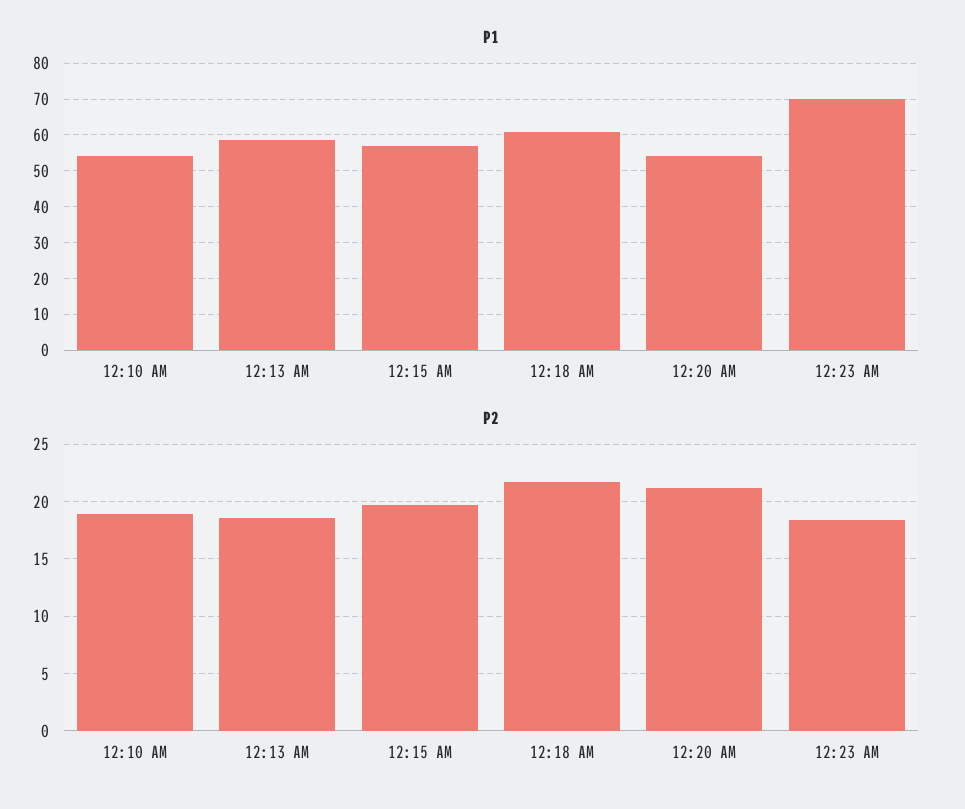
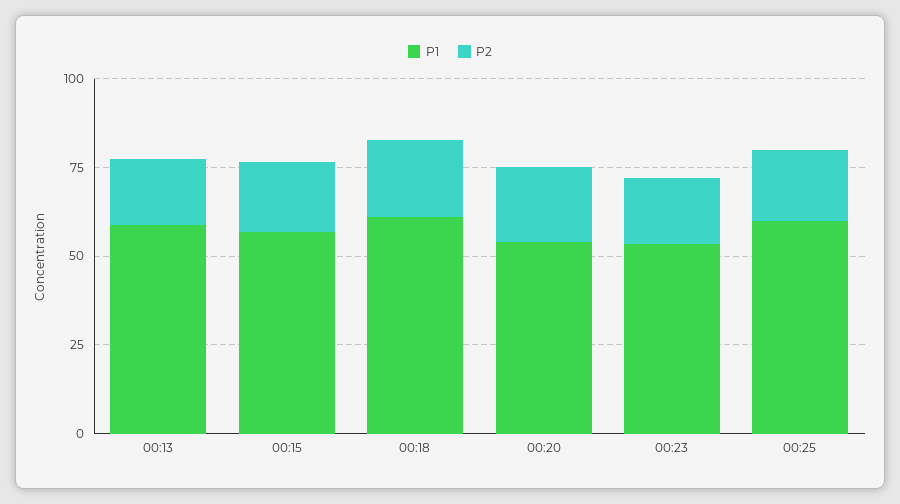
P1, 12:10 AM: 54 -> none
P1, 12:23 AM: 70 -> 55
P2, 12:10 AM: 19 -> none
P1, 00:25: none -> 60
P2, 00:25: none -> 20

